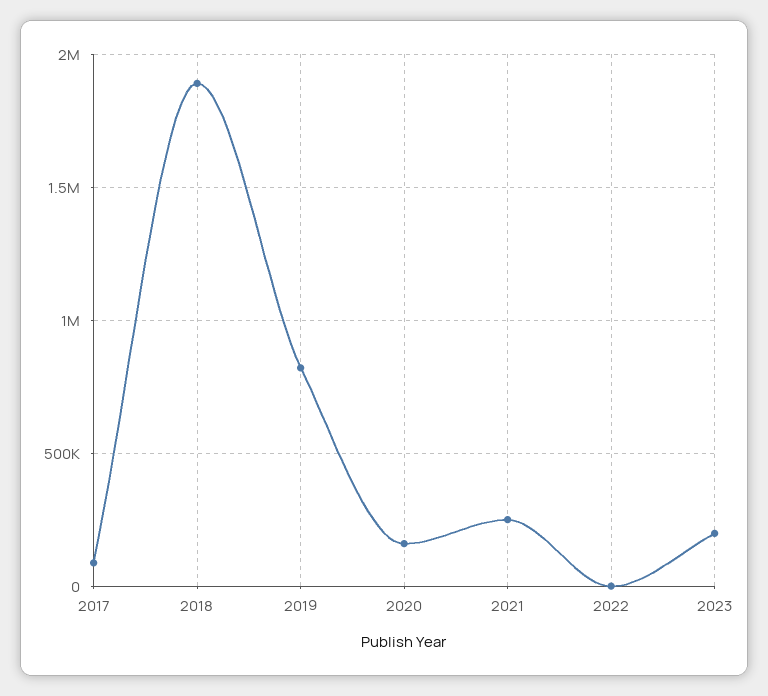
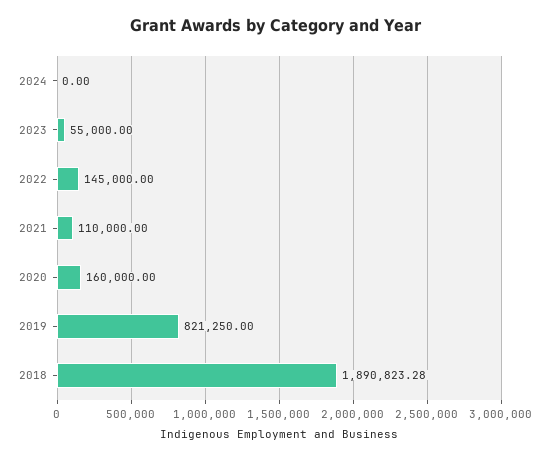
2017: 100000 -> none
2021: 250000 -> 110000
2022: 0 -> 145000
2023: 200000 -> 55000
2024: none -> 0

